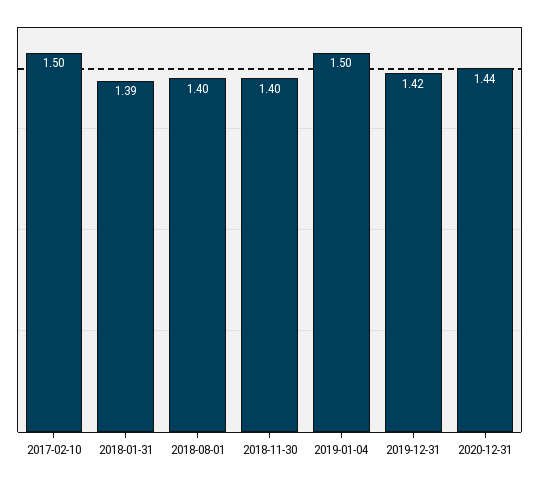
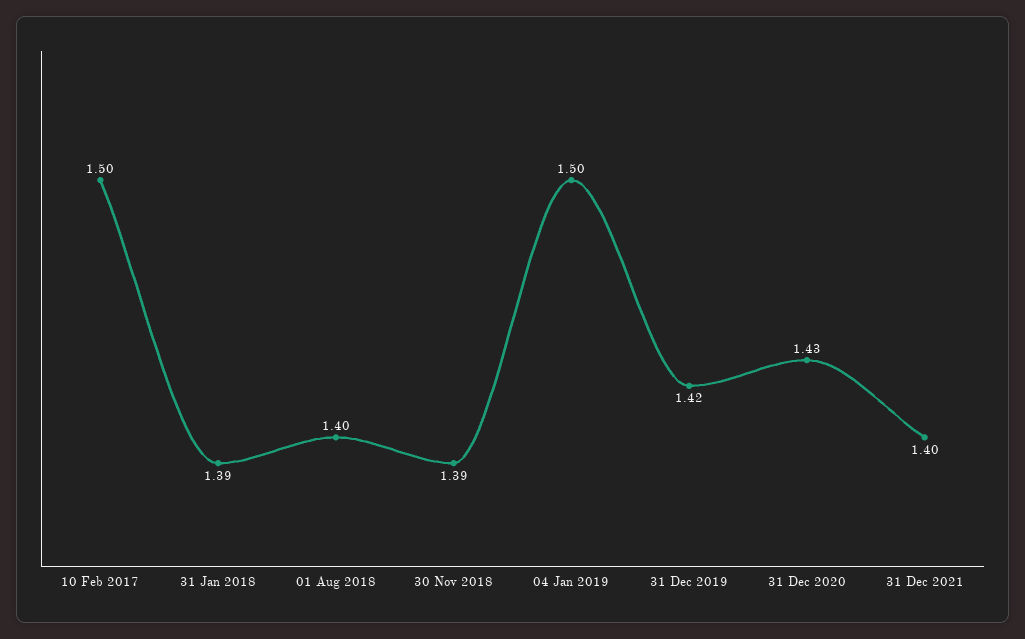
2018-11-30: 1.4 -> 1.39
2020-12-31: 1.44 -> 1.43
31 Dec 2021: none -> 1.4

